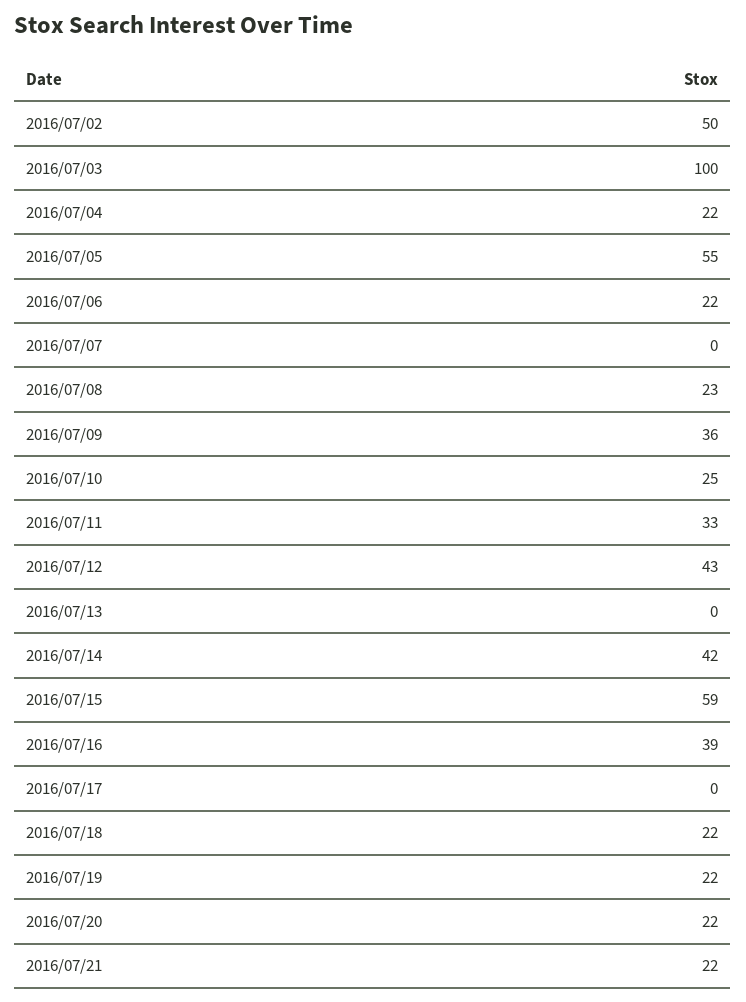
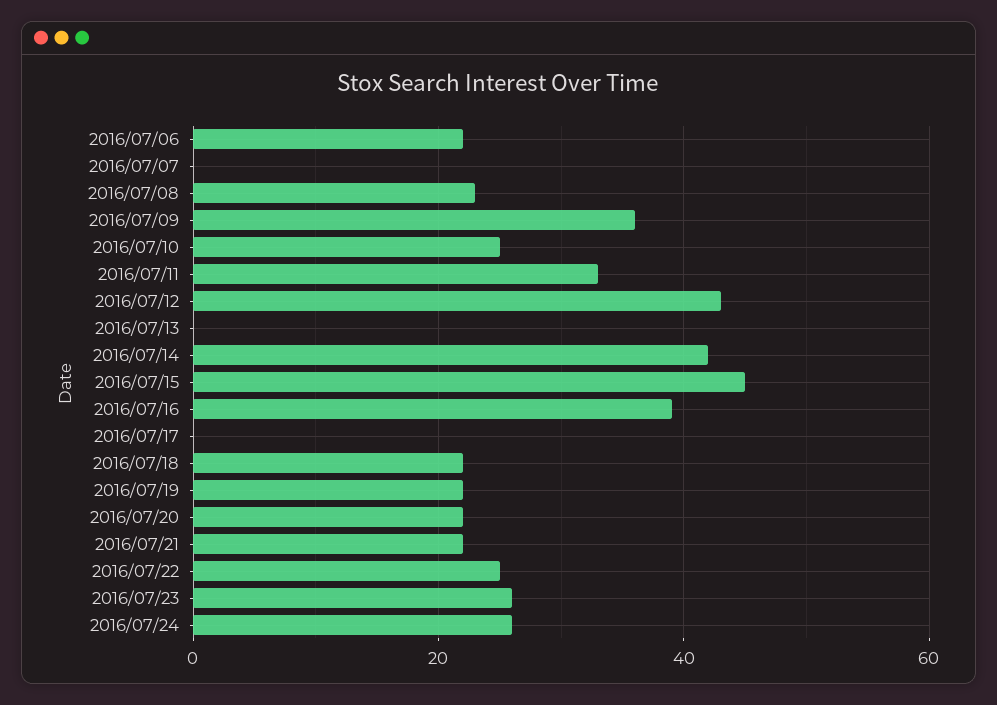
2016/07/02: 50 -> none
2016/07/03: 100 -> none
2016/07/04: 22 -> none
2016/07/05: 55 -> none
2016/07/15: 59 -> 45
2016/07/22: none -> 25
2016/07/23: none -> 25
2016/07/24: none -> 25

